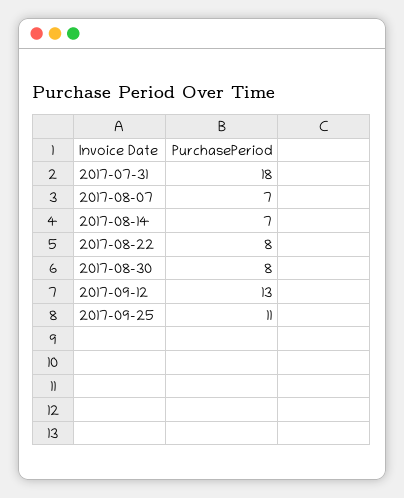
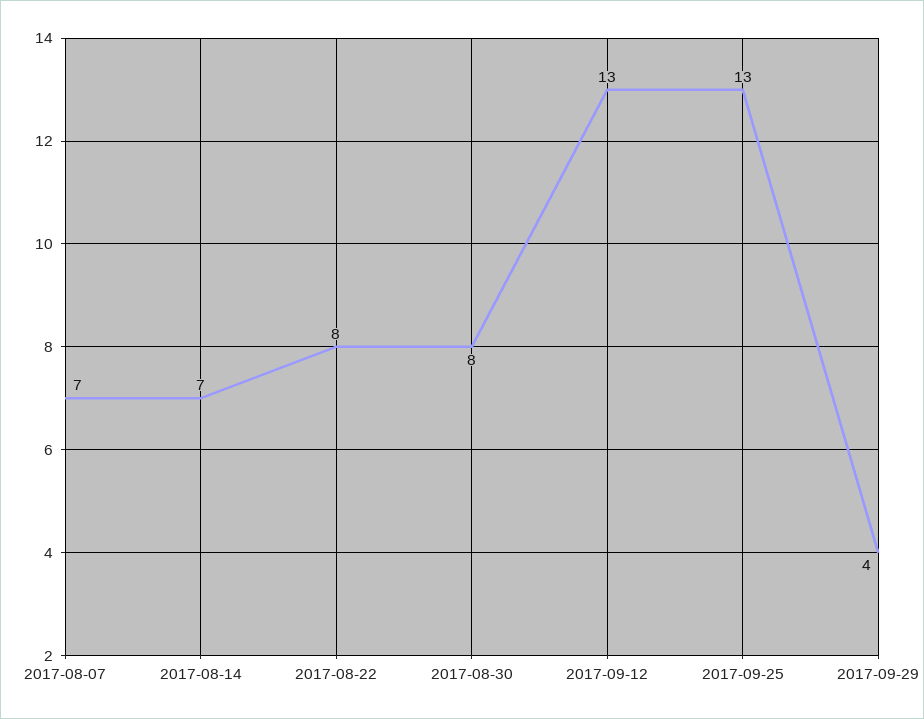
2017-07-31: 18 -> none
2017-09-25: 11 -> 13
2017-09-29: none -> 4

